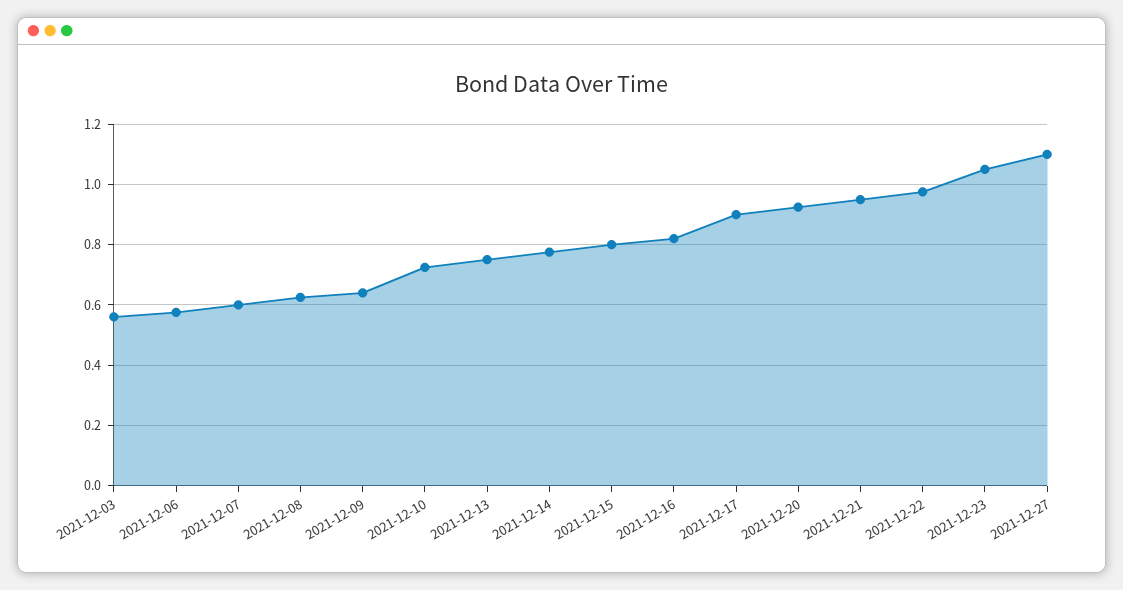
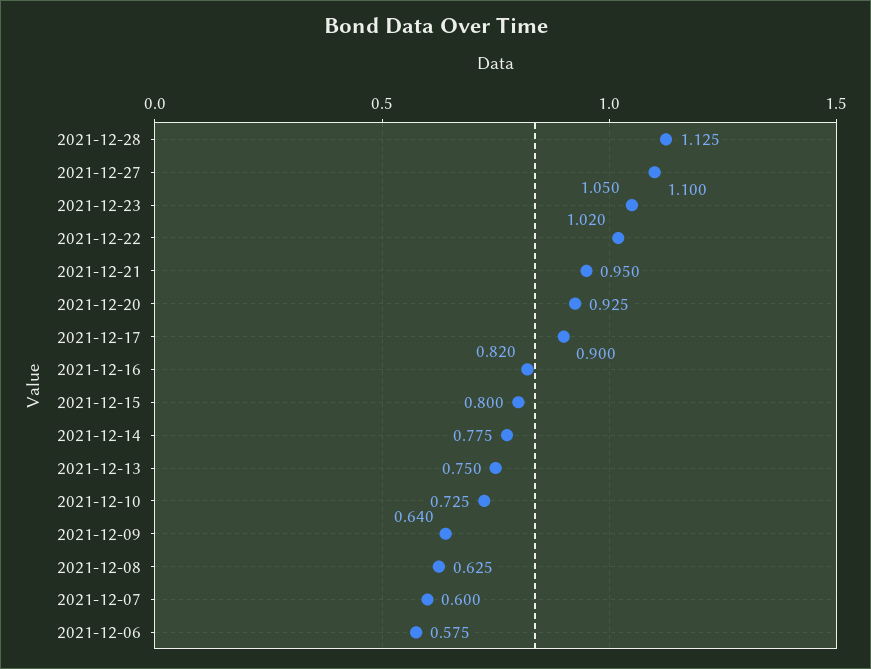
2021-12-03: 0.56 -> none
2021-12-22: 0.98 -> 1.02
2021-12-28: none -> 1.125

